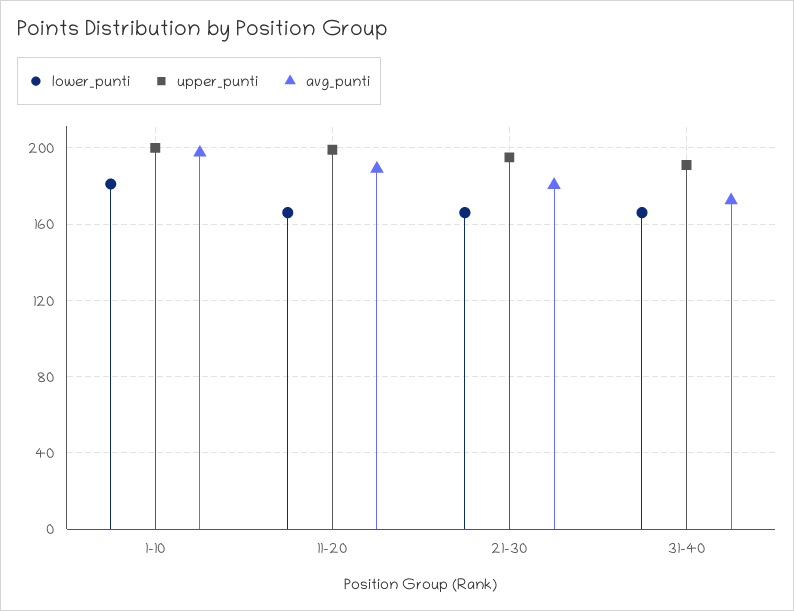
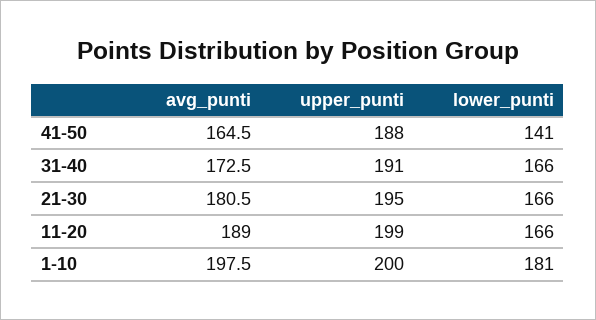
avg_punti, 41-50: none -> 164.5
upper_punti, 41-50: none -> 188
lower_punti, 41-50: none -> 141

